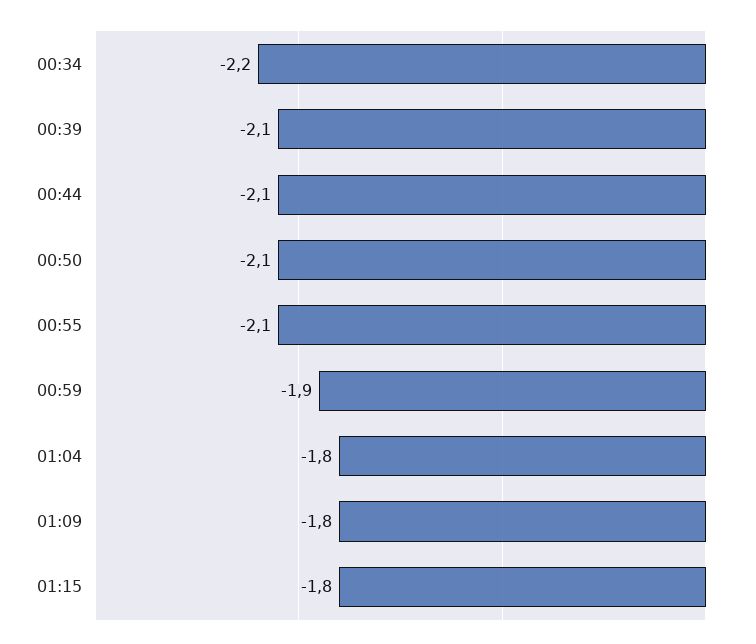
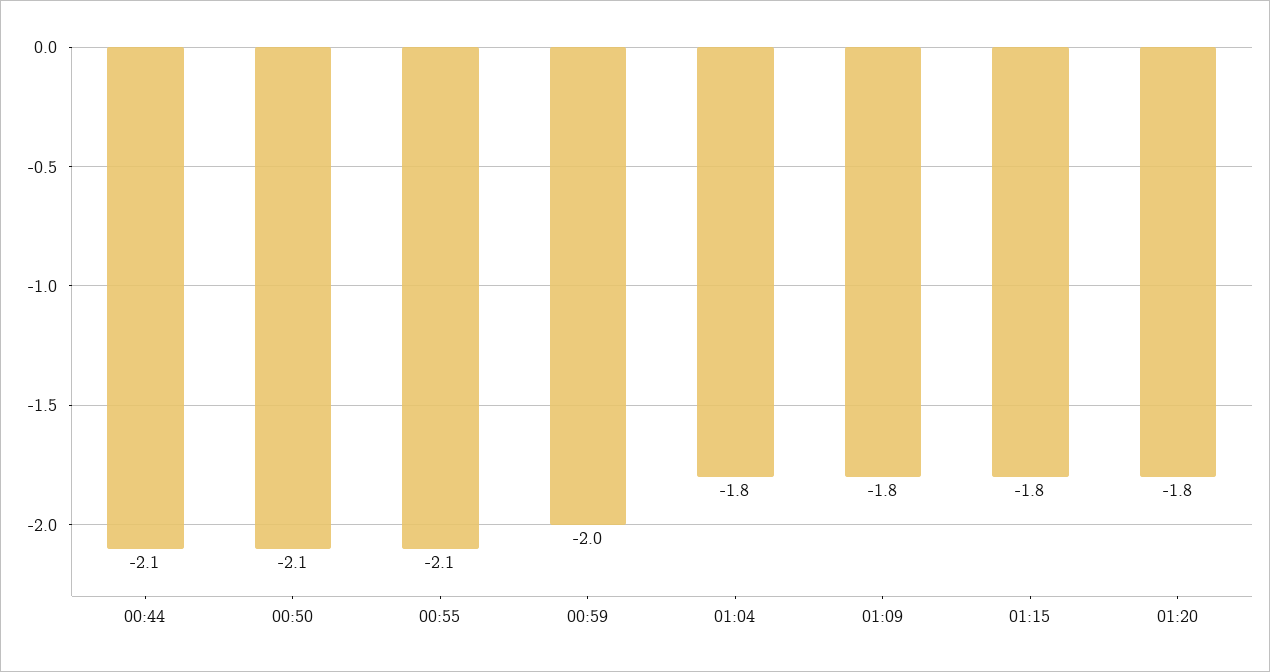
00:34: -2.2 -> none
00:39: -2.1 -> none
00:59: -1.9 -> -2
01:20: none -> -1.8

